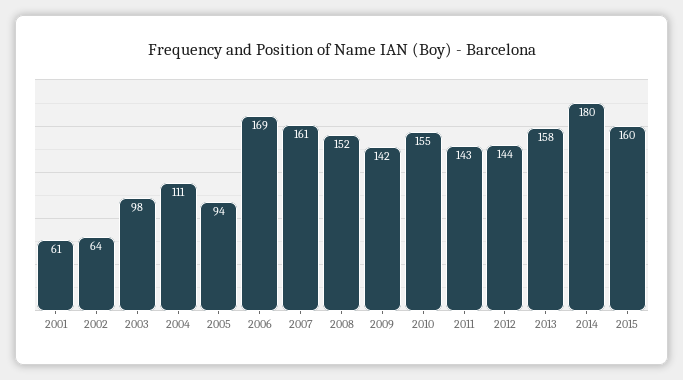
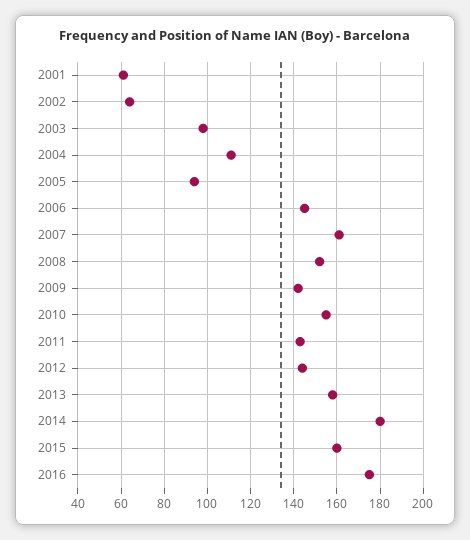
2006: 169 -> 145
2016: none -> 175

